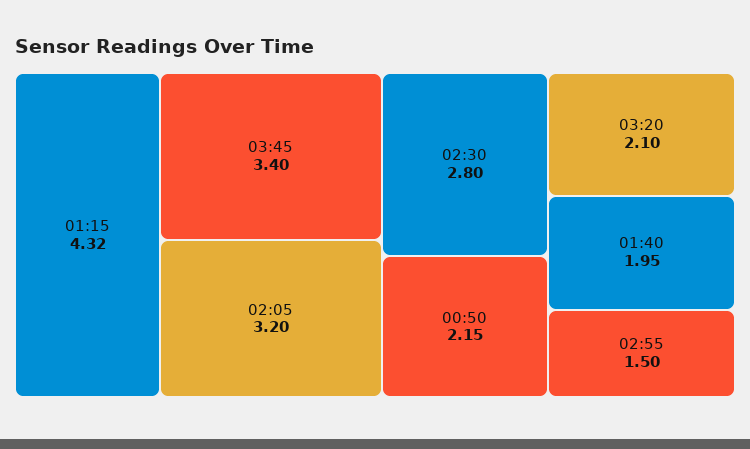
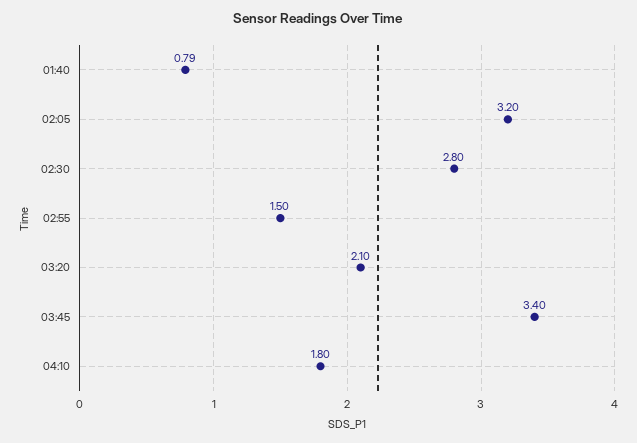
01:15: 4.32 -> none
00:50: 2.15 -> none
01:40: 1.95 -> 0.79
04:10: none -> 1.8

